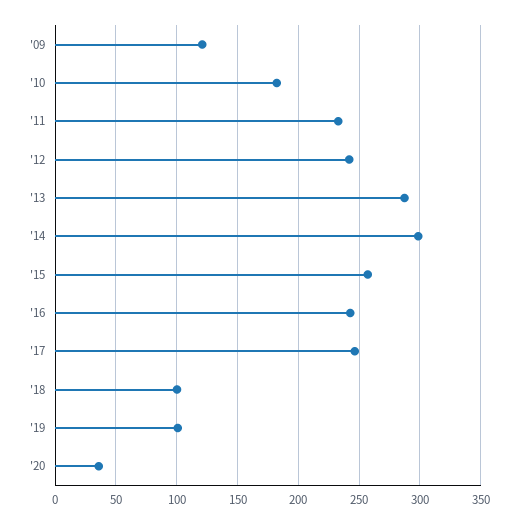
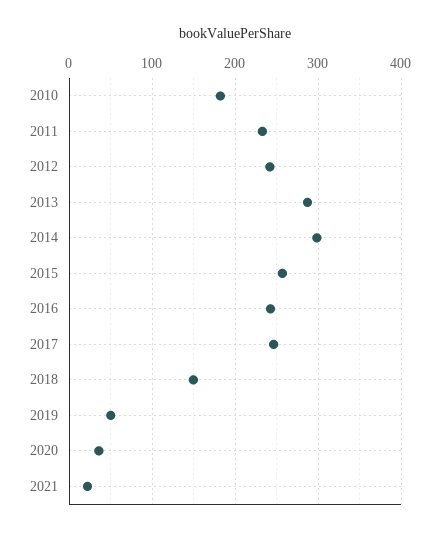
'09: 120 -> none
'18: 100 -> 150
'19: 100 -> 50
2021: none -> 20

